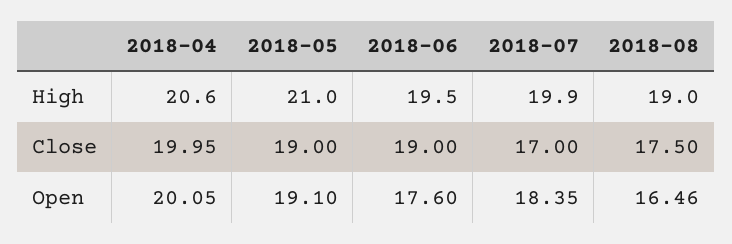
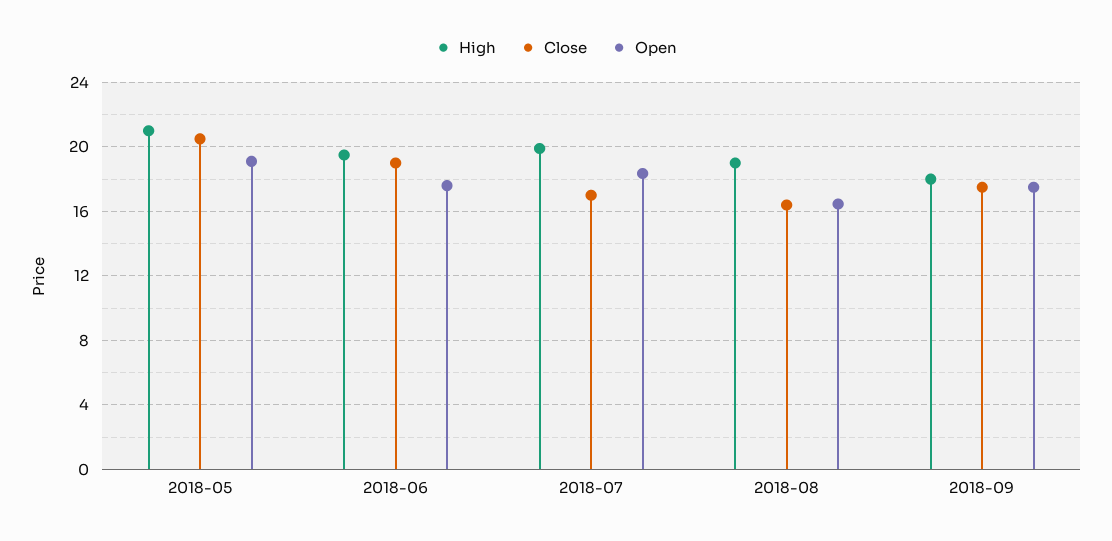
High, 2018-04: 20.6 -> none
Close, 2018-04: 19.95 -> none
Close, 2018-05: 19 -> 20.5
Close, 2018-08: 17.5 -> 16.5
Open, 2018-04: 20.05 -> none
High, 2018-09: none -> 18
Close, 2018-09: none -> 17.5
Open, 2018-09: none -> 17.5

